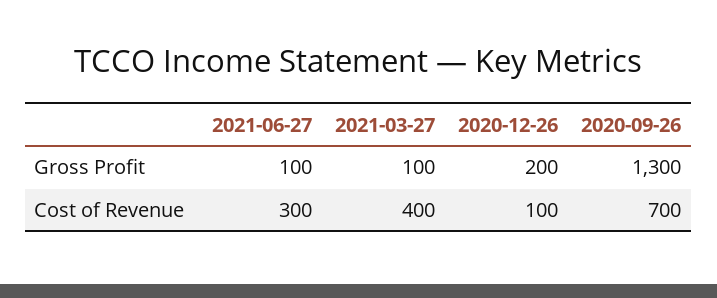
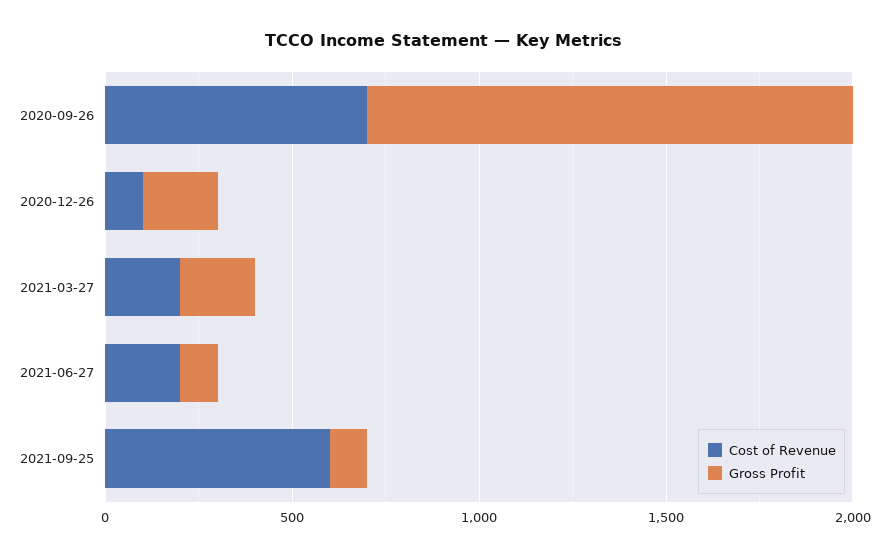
Gross Profit, 2021-03-27: 100 -> 200
Cost of Revenue, 2021-06-27: 300 -> 200
Cost of Revenue, 2021-03-27: 400 -> 200
Cost of Revenue, 2021-09-25: none -> 600
Gross Profit, 2021-09-25: none -> 100

